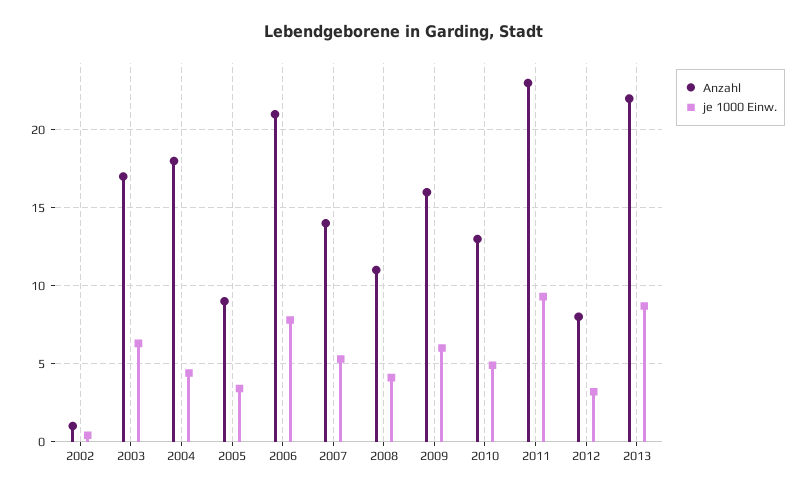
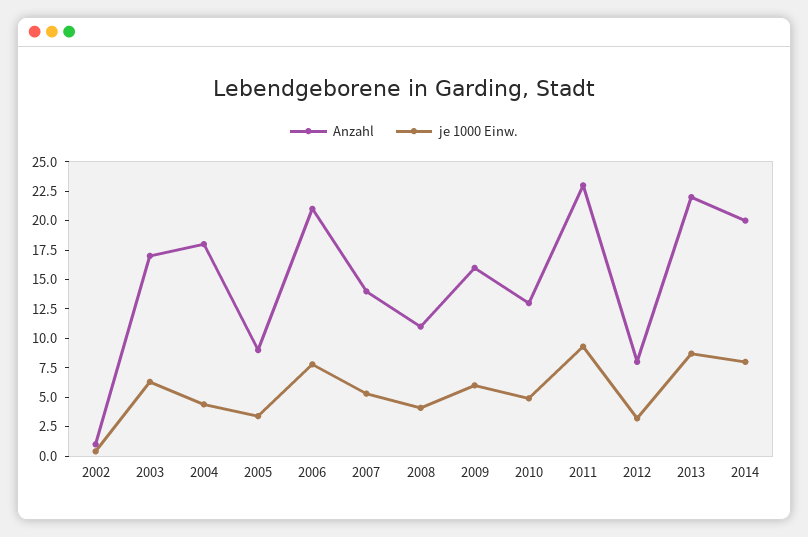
Anzahl, 2014: none -> 20
je 1000 Einw., 2014: none -> 7.5

